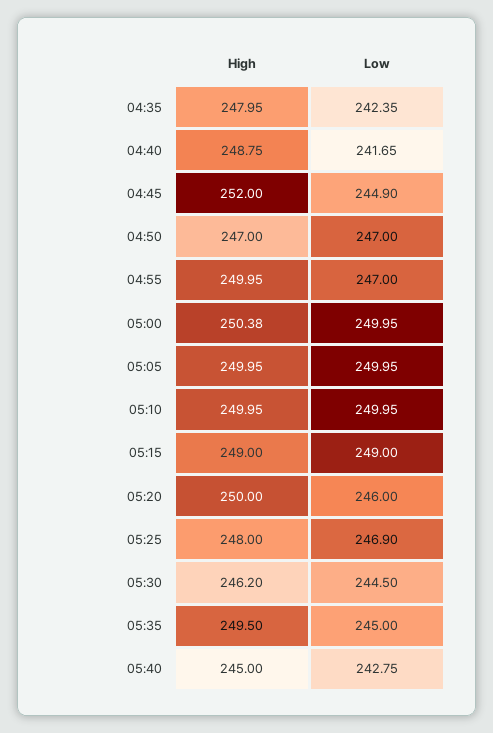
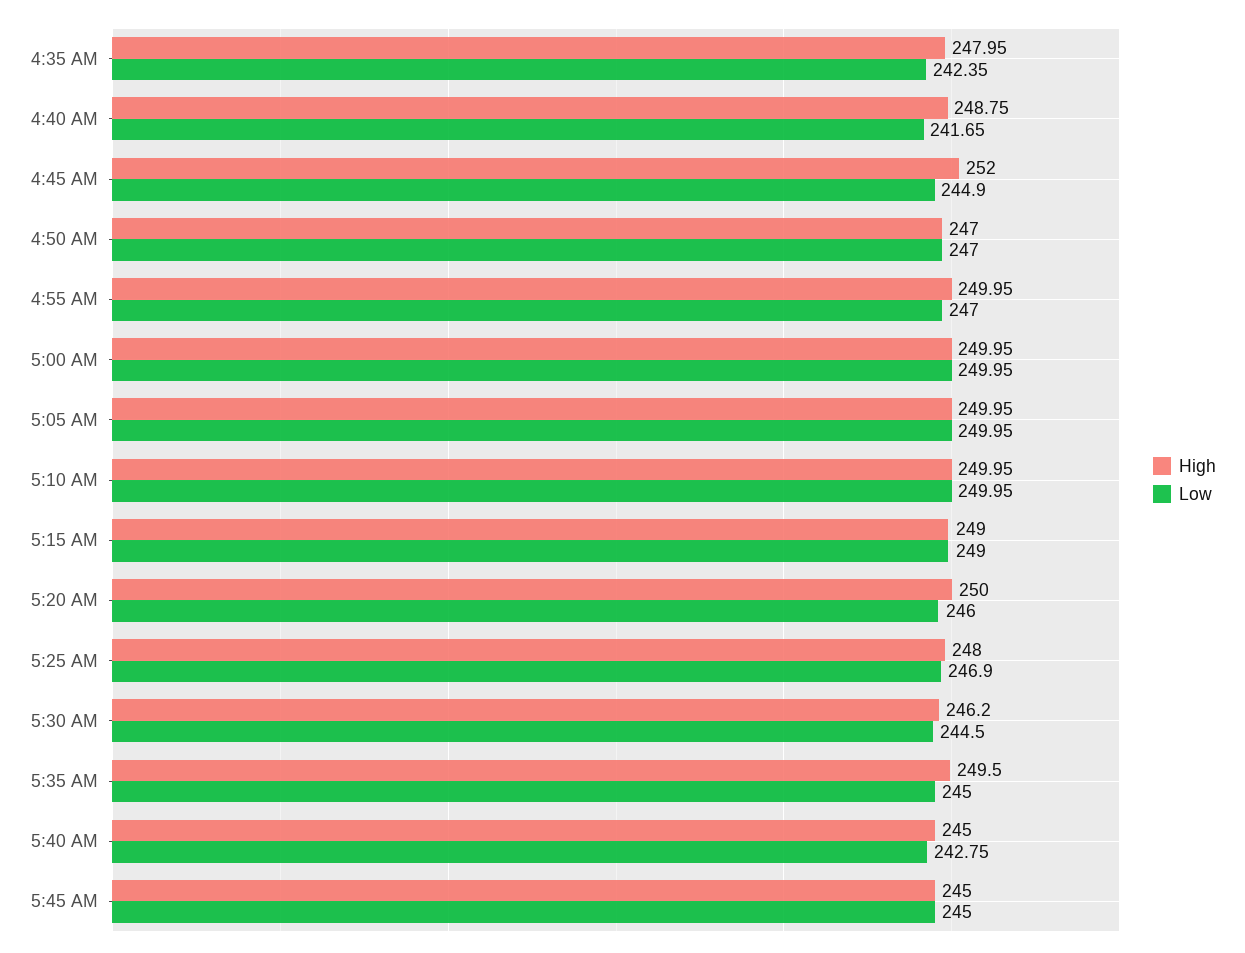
High, 05:00: 250.38 -> 249.95
High, 5:45 AM: none -> 245
Low, 5:45 AM: none -> 245

